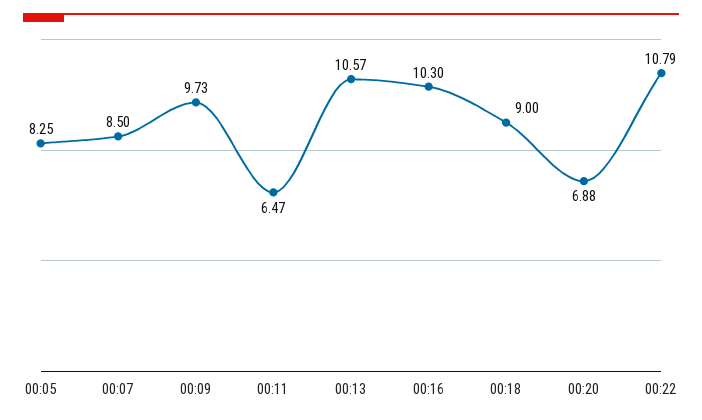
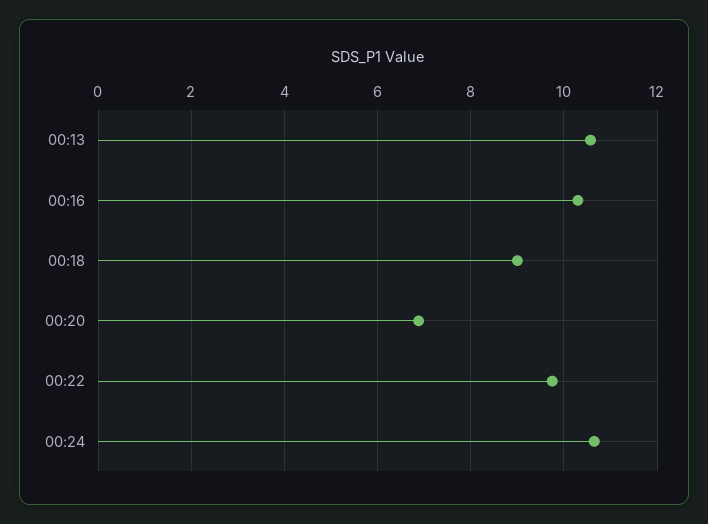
00:05: 8.25 -> none
00:07: 8.5 -> none
00:09: 9.73 -> none
00:11: 6.47 -> none
00:22: 10.79 -> 9.8
00:24: none -> 10.6

